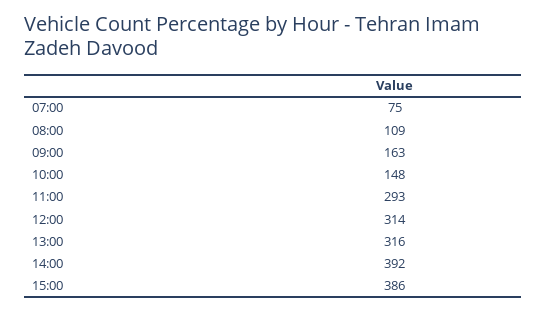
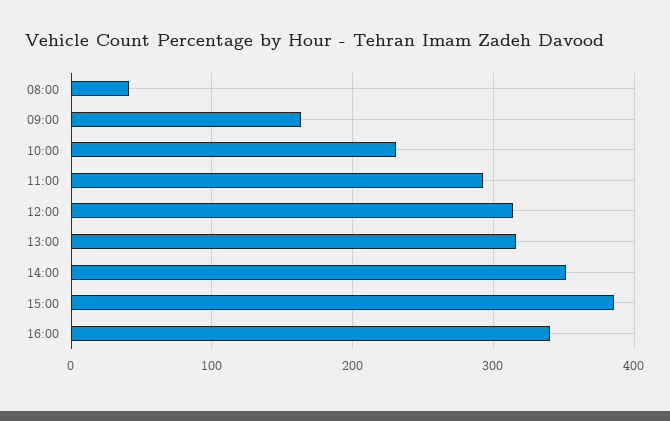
07:00: 75 -> none
08:00: 109 -> 40
10:00: 148 -> 230
14:00: 392 -> 350
16:00: none -> 340

